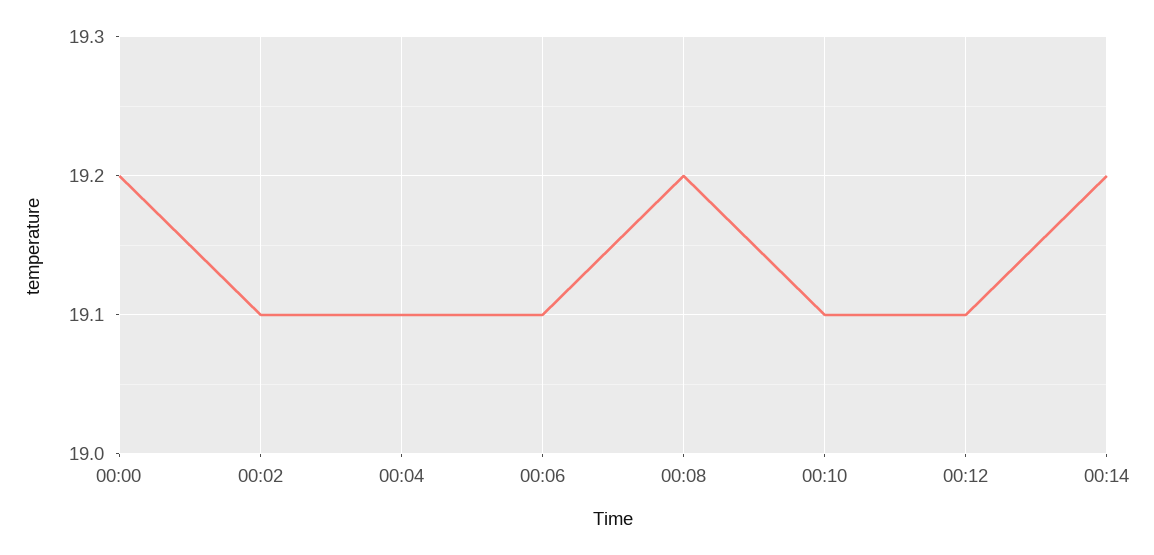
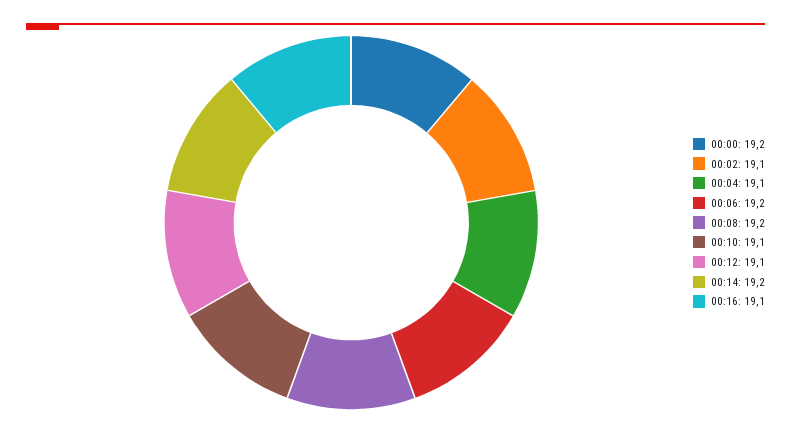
00:06: 19.1 -> 19.2
00:16: none -> 19.1

